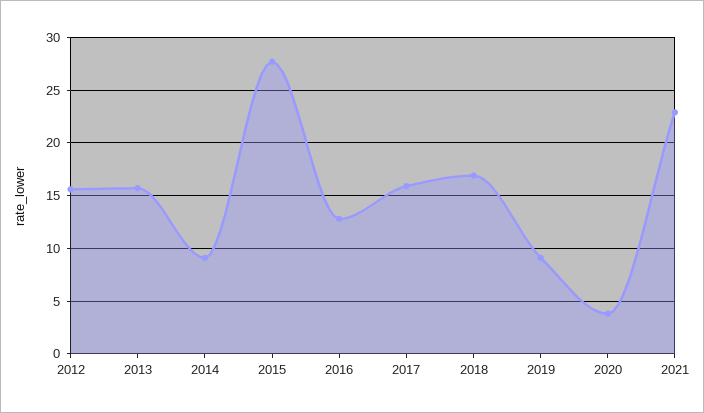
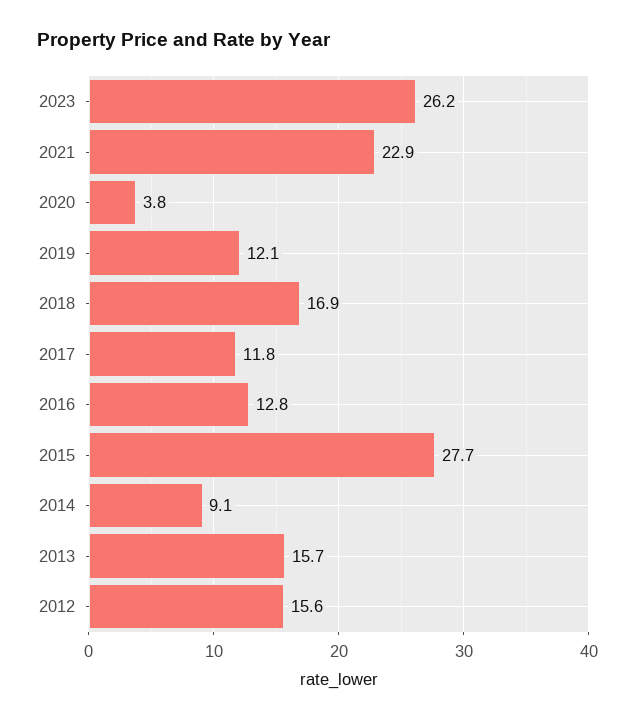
2017: 16 -> 11.8
2019: 9 -> 12.1
2023: none -> 26.2

